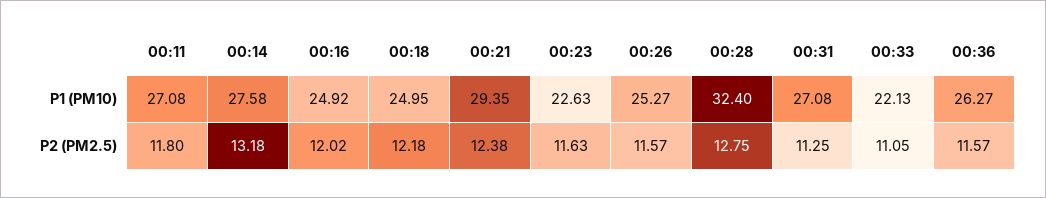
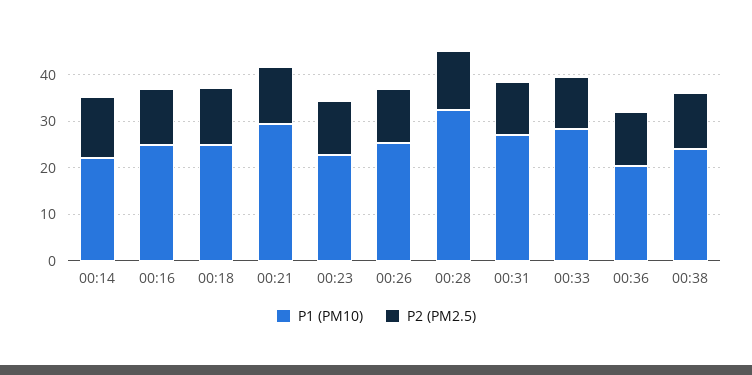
P1 (PM10), 00:11: 27.08 -> none
P1 (PM10), 00:14: 27.58 -> 22
P1 (PM10), 00:33: 22.13 -> 28
P1 (PM10), 00:36: 26.27 -> 20
P2 (PM2.5), 00:11: 11.8 -> none
P1 (PM10), 00:38: none -> 24
P2 (PM2.5), 00:38: none -> 12

